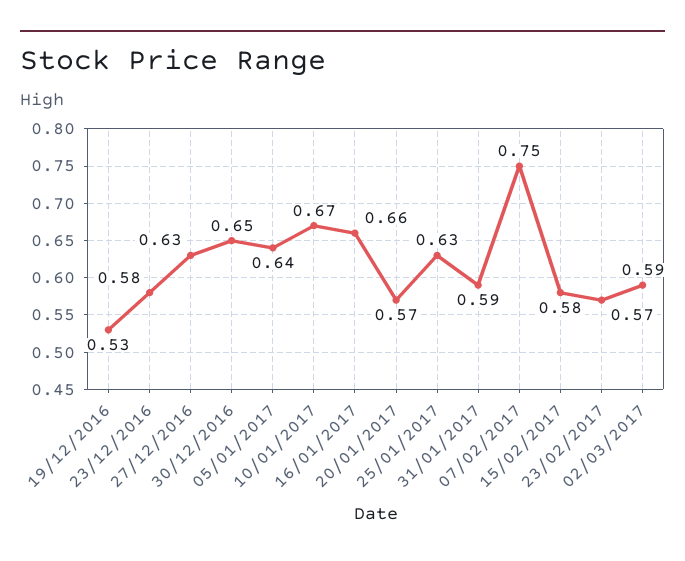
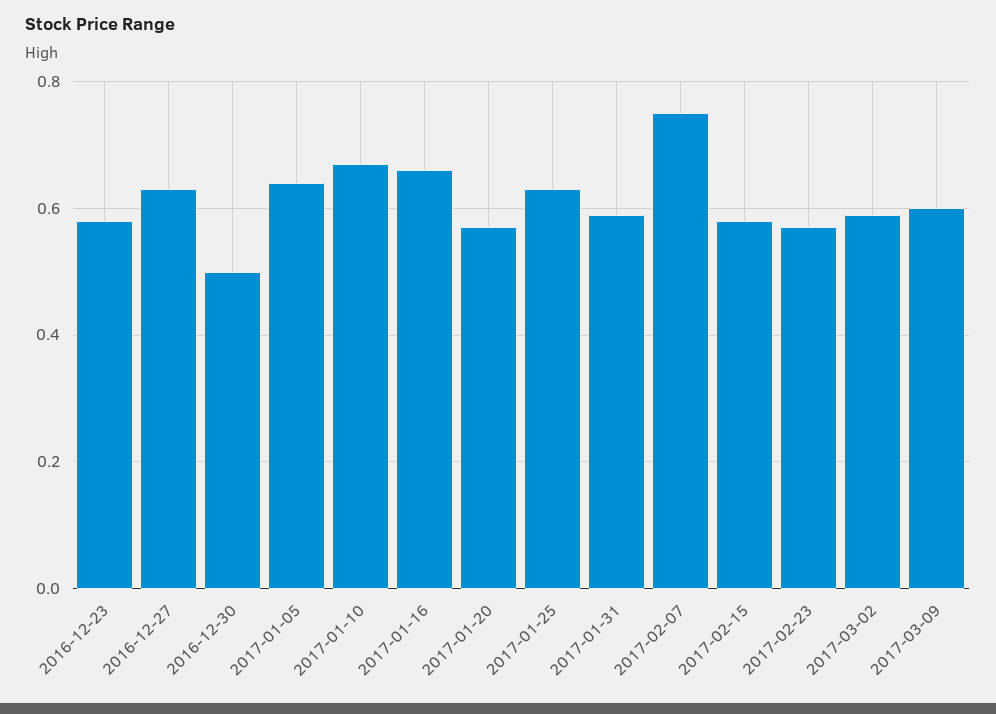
19/12/2016: 0.53 -> none
30/12/2016: 0.65 -> 0.5
2017-03-09: none -> 0.6

